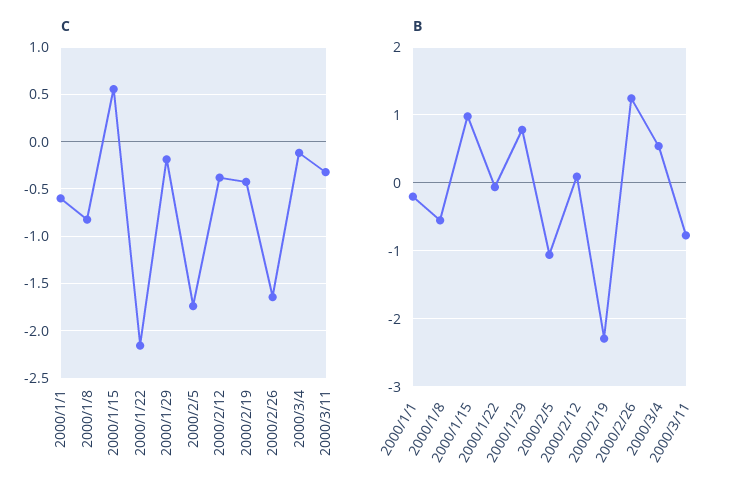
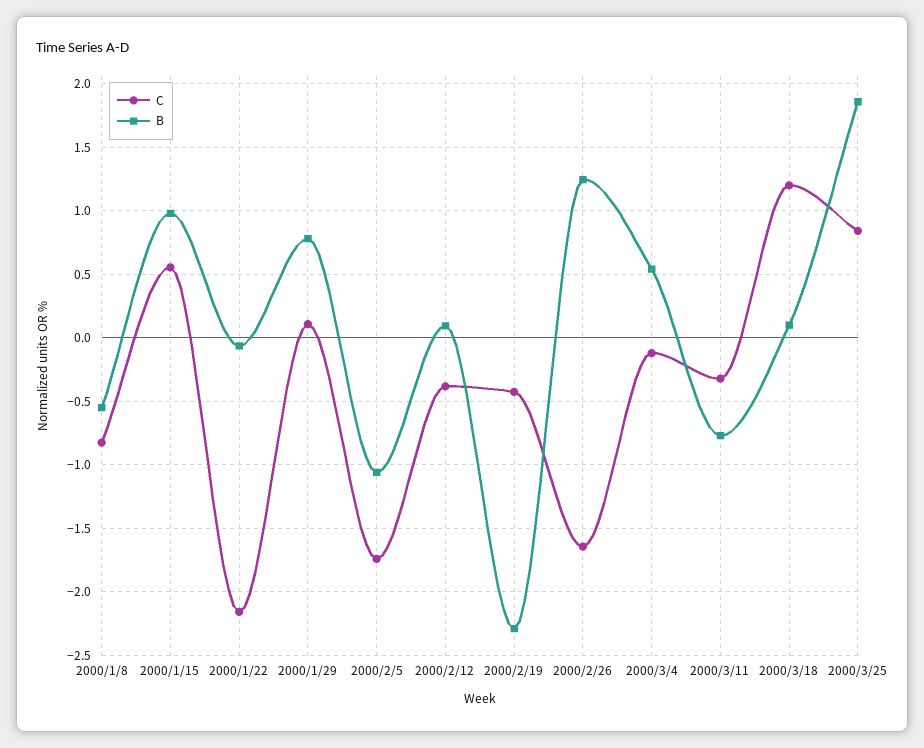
C, 2000/1/1: -0.6 -> none
C, 2000/1/29: -0.2 -> 0.1
B, 2000/1/1: -0.2 -> none
C, 2000/3/18: none -> 1.2
B, 2000/3/18: none -> 0.1
C, 2000/3/25: none -> 0.85
B, 2000/3/25: none -> 1.85

